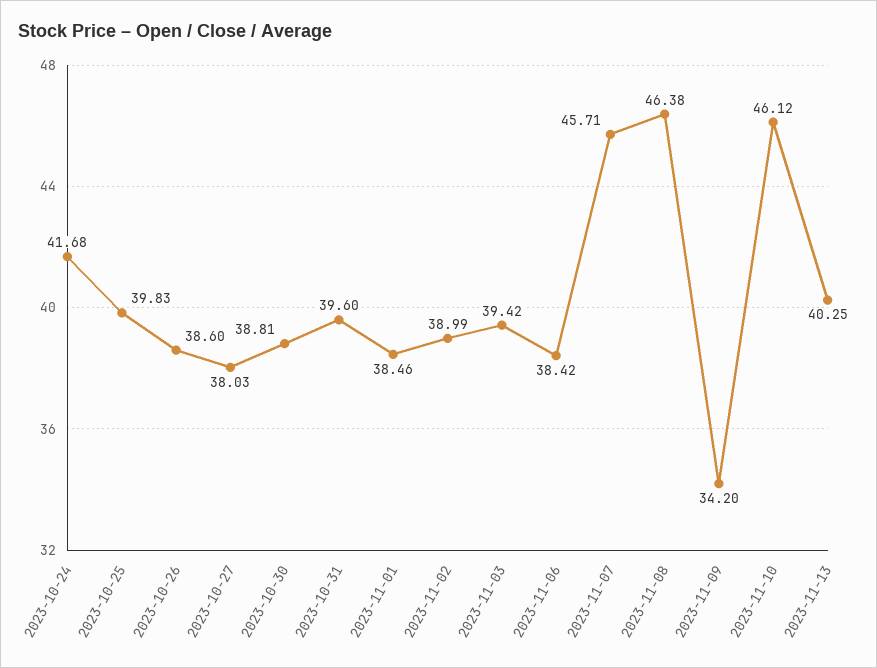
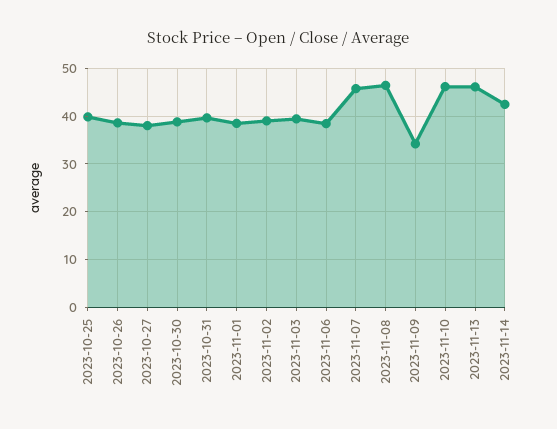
2023-10-24: 41.68 -> none
2023-11-13: 40.25 -> 46
2023-11-14: none -> 42

